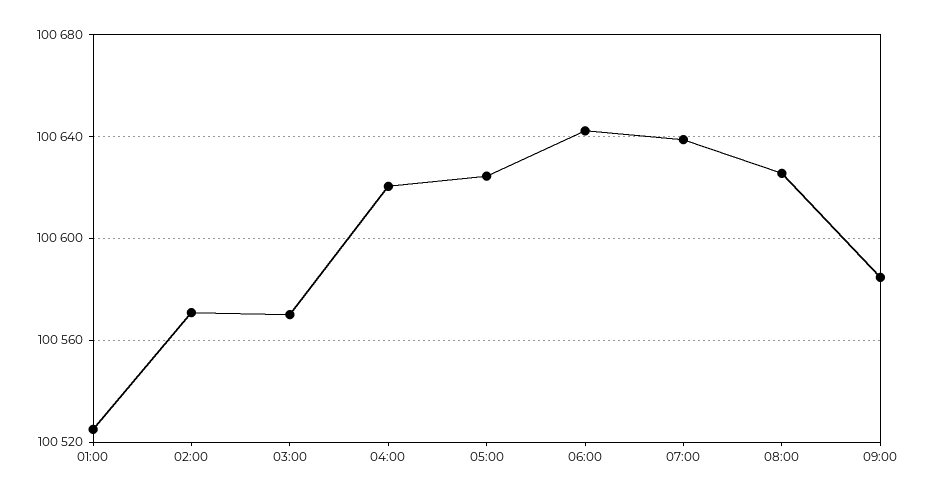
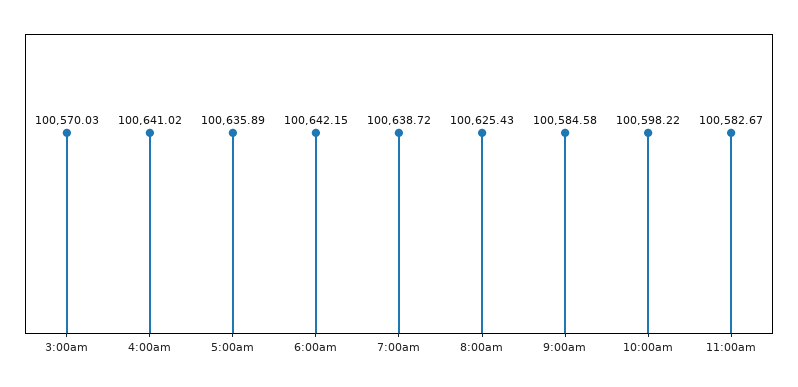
01:00: 100525 -> none
02:00: 100570 -> none
04:00: 100620 -> 100641.02
05:00: 100625 -> 100635.89
10:00am: none -> 100598.22
11:00am: none -> 100582.67

